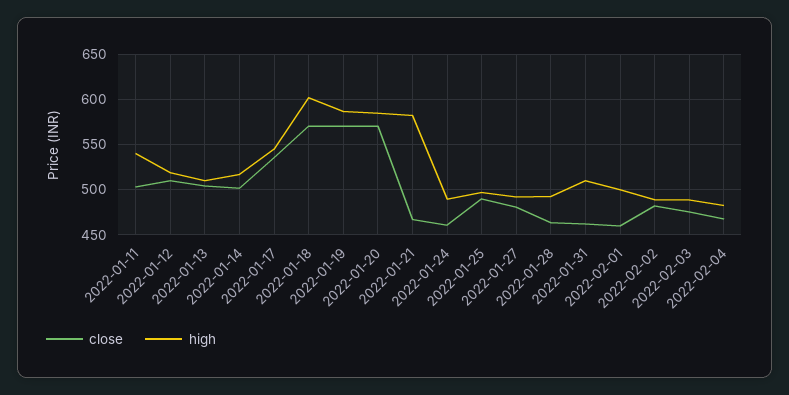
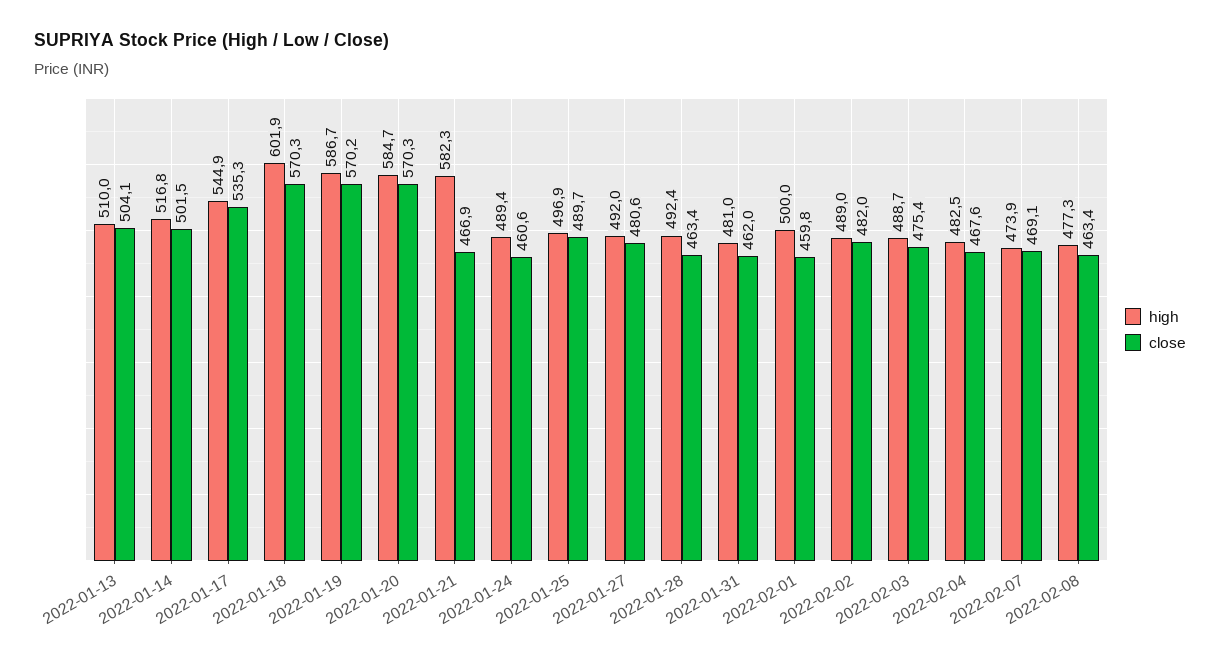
close, 2022-01-11: 500 -> none
high, 2022-01-11: 540 -> none
close, 2022-01-12: 510 -> none
high, 2022-01-12: 520 -> none
high, 2022-01-31: 510 -> 481
high, 2022-02-07: none -> 473.9
close, 2022-02-07: none -> 469.1
high, 2022-02-08: none -> 477.3
close, 2022-02-08: none -> 463.4

